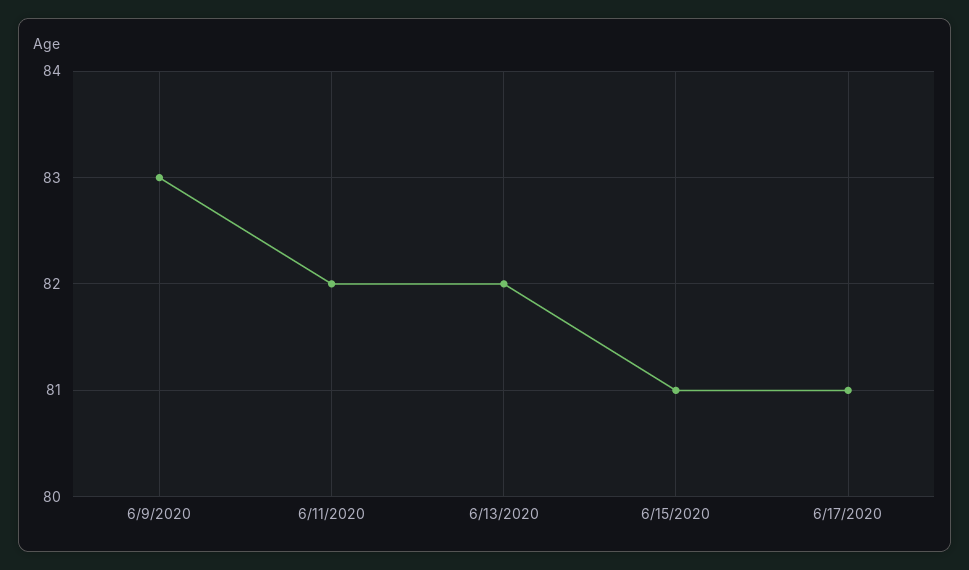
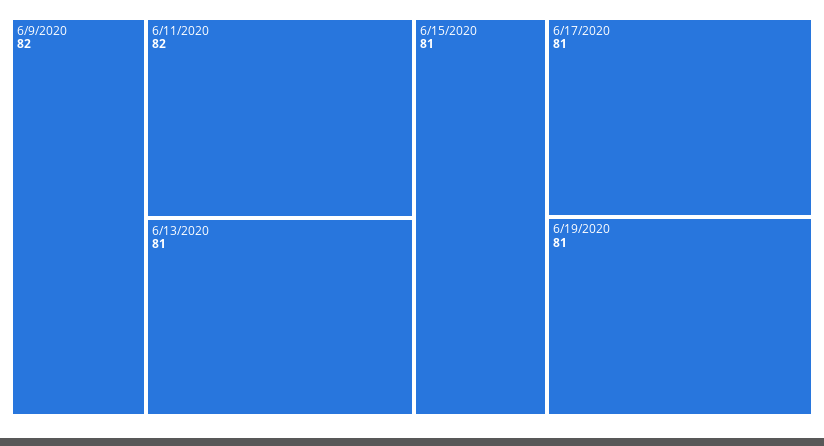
6/9/2020: 83 -> 82
6/13/2020: 82 -> 81
6/19/2020: none -> 81

